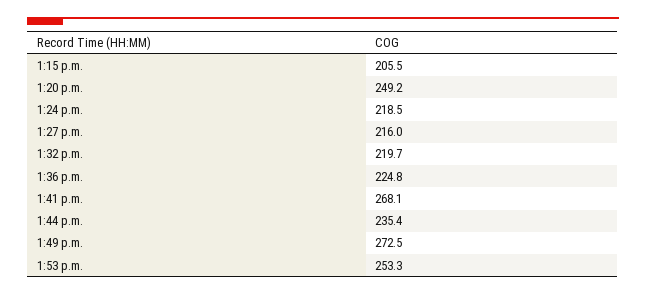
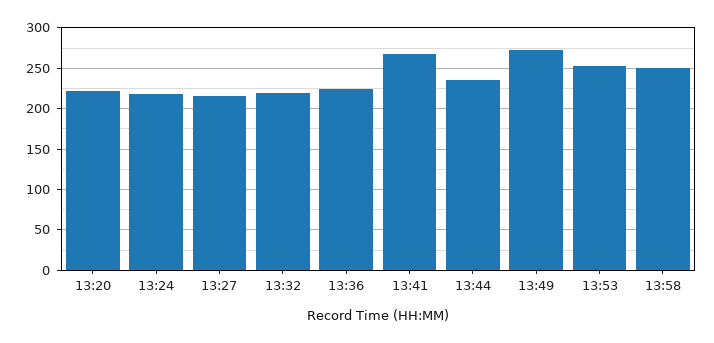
1:15 p.m.: 205.5 -> none
1:20 p.m.: 249.2 -> 220
13:58: none -> 250

